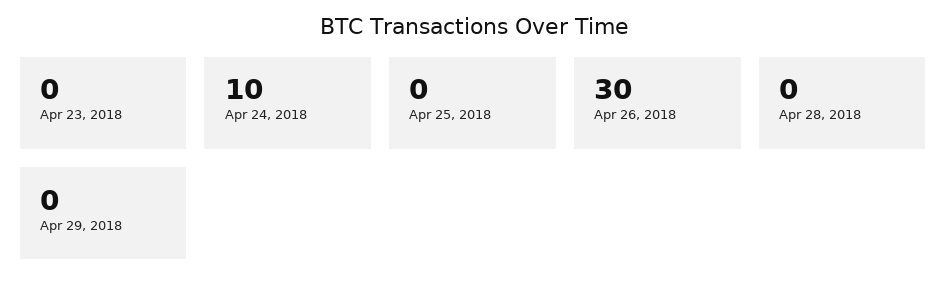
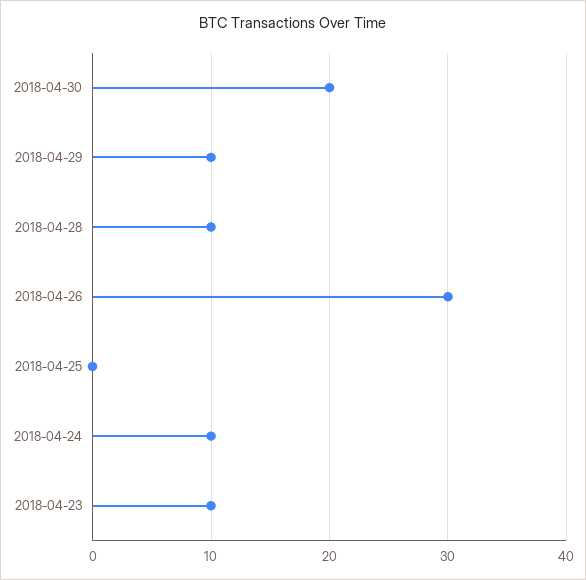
Apr 23, 2018: 0 -> 10
Apr 28, 2018: 0 -> 10
Apr 29, 2018: 0 -> 10
2018-04-30: none -> 20

